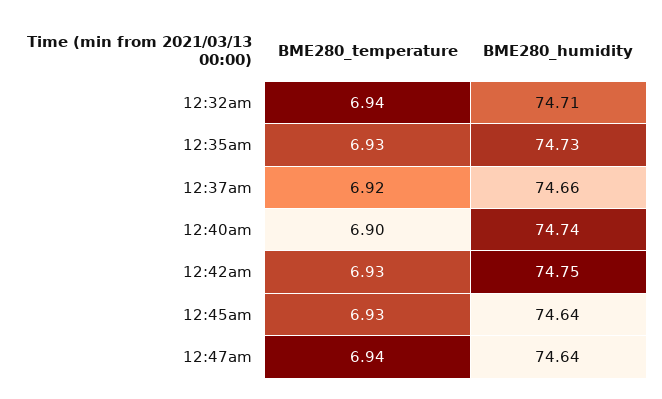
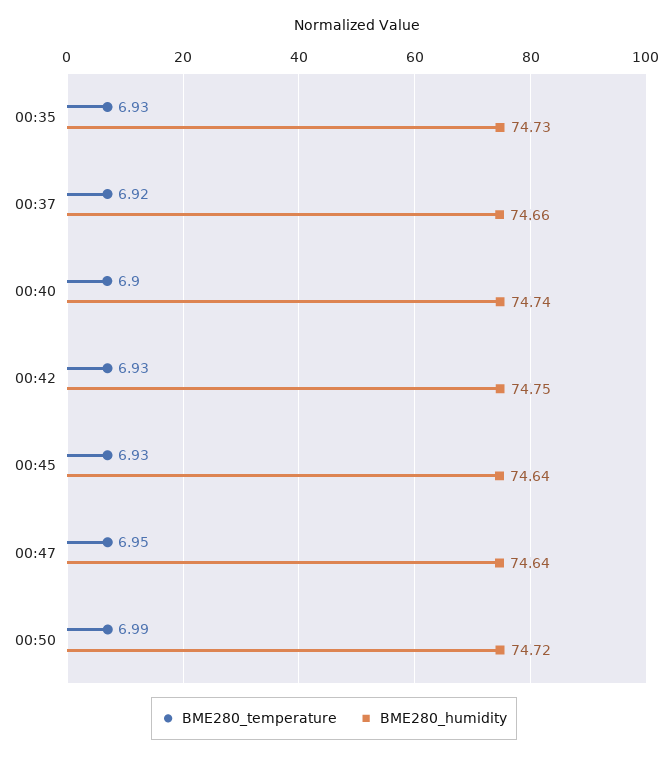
BME280_temperature, 12:32am: 6.94 -> none
BME280_humidity, 12:32am: 74.71 -> none
BME280_temperature, 12:47am: 6.94 -> 6.95
BME280_temperature, 00:50: none -> 6.99
BME280_humidity, 00:50: none -> 74.72

